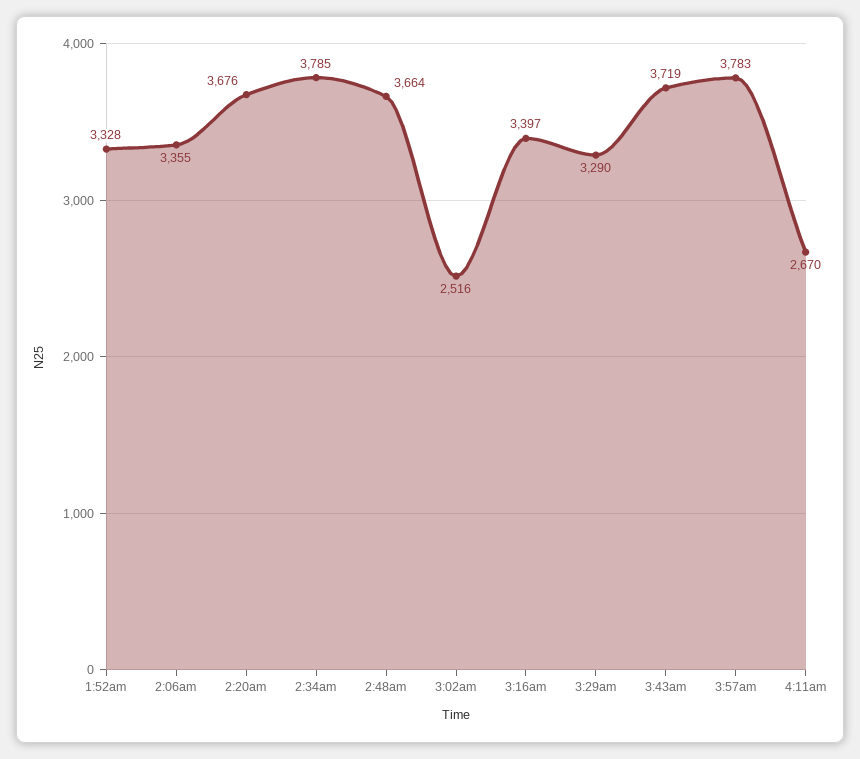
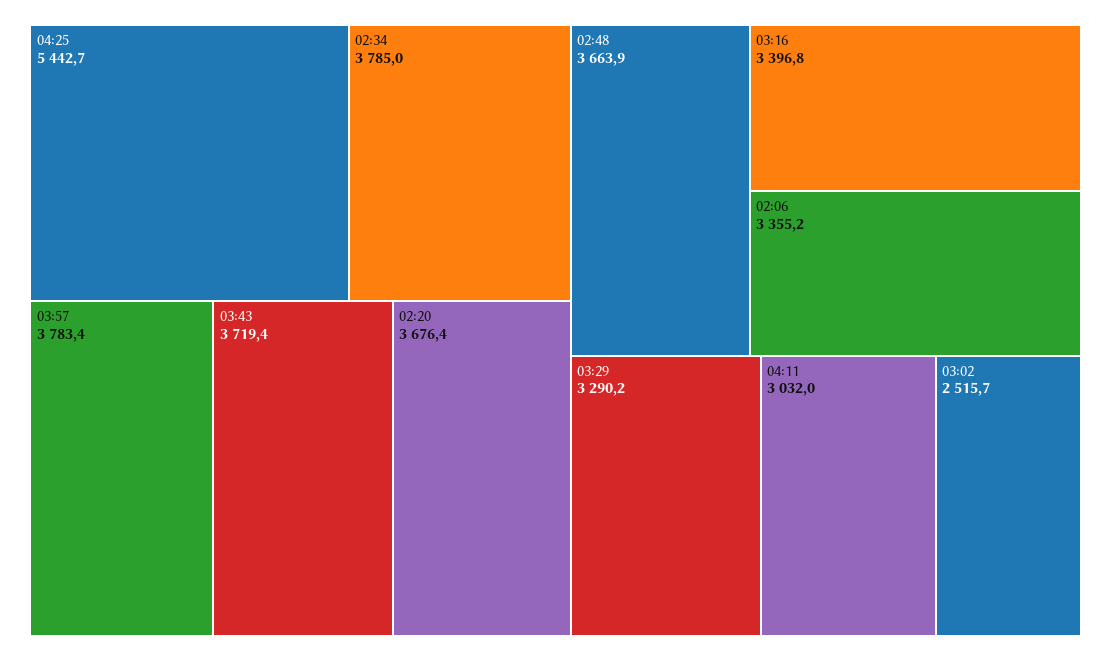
1:52am: 3328 -> none
4:11am: 2670 -> 3032
04:25: none -> 5442.7

